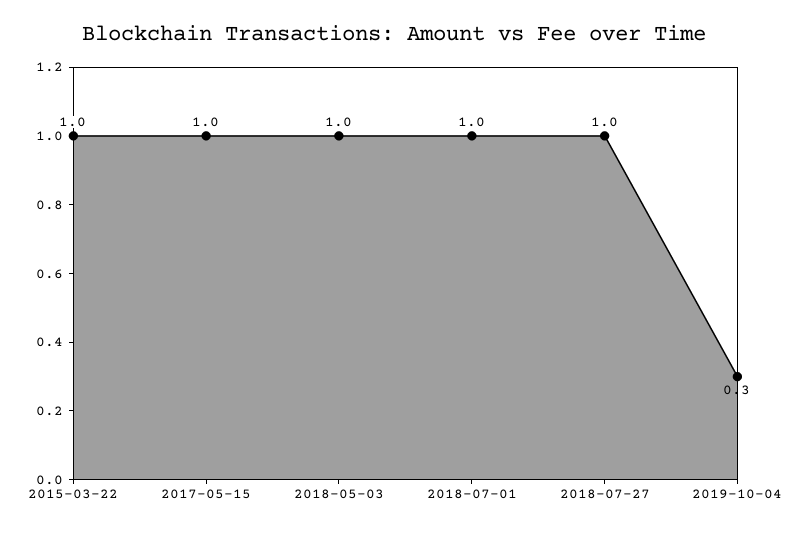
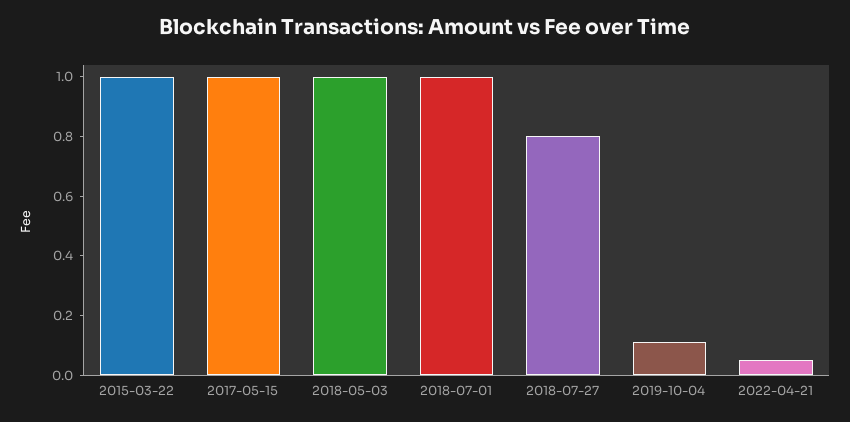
2018-07-27: 1 -> 0.8
2019-10-04: 0.3 -> 0.1
2022-04-21: none -> 0.05

